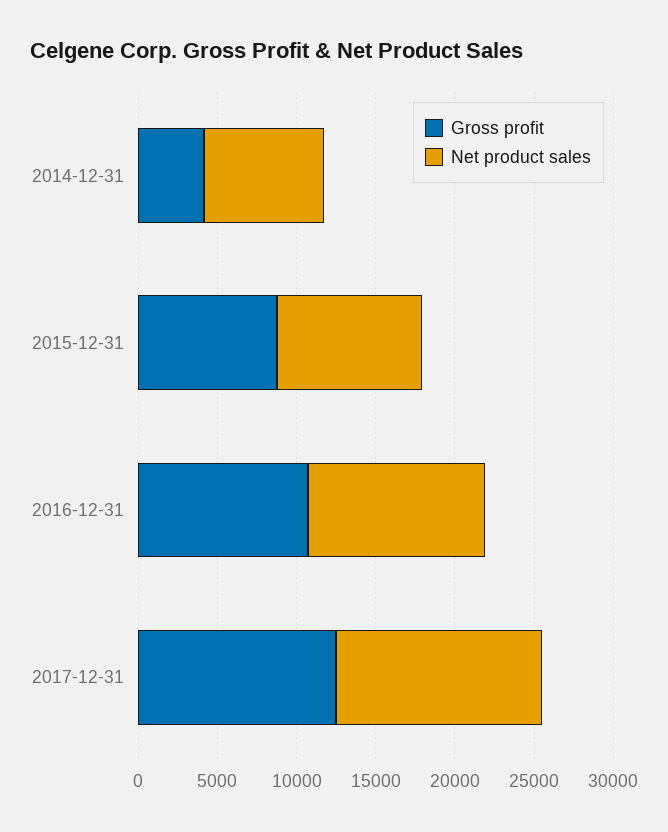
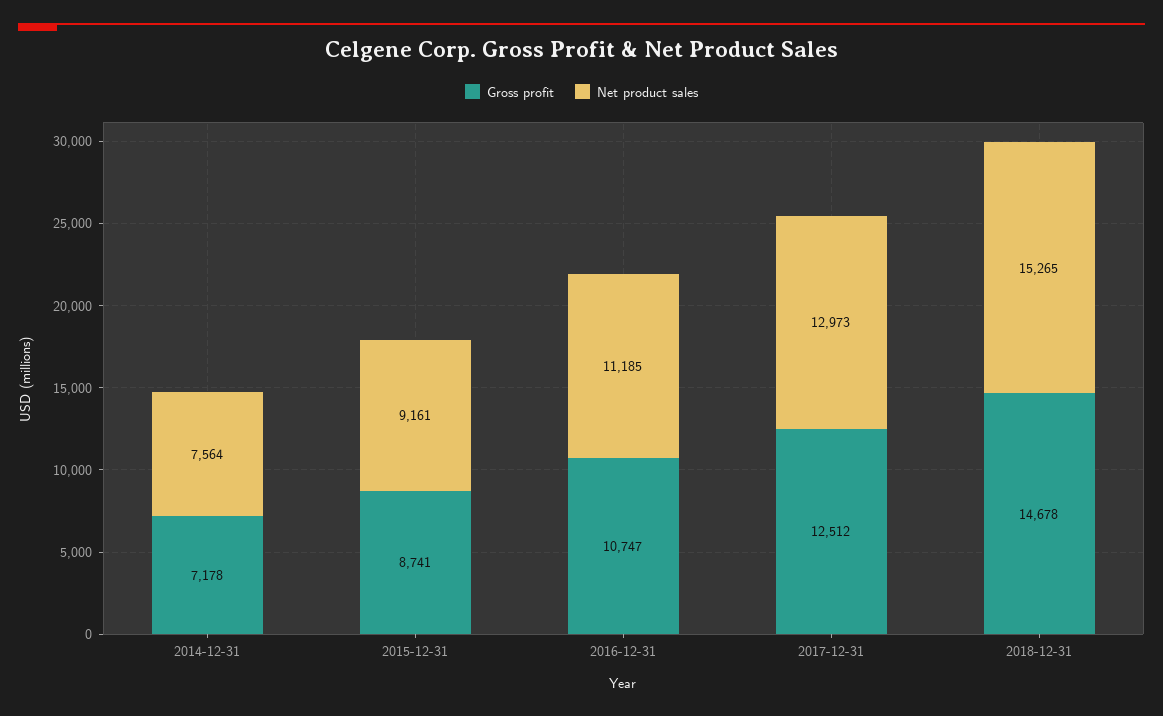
Gross profit, 2014-12-31: 4000 -> 7178
Gross profit, 2018-12-31: none -> 14678
Net product sales, 2018-12-31: none -> 15265

